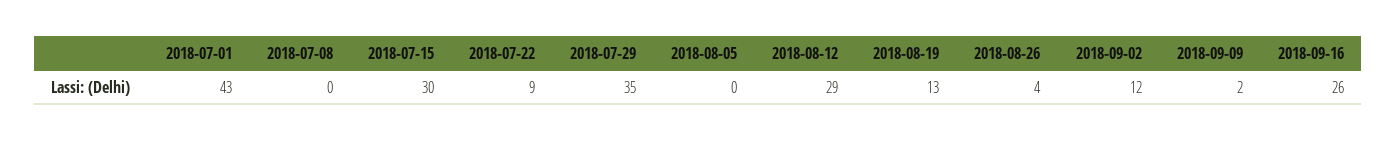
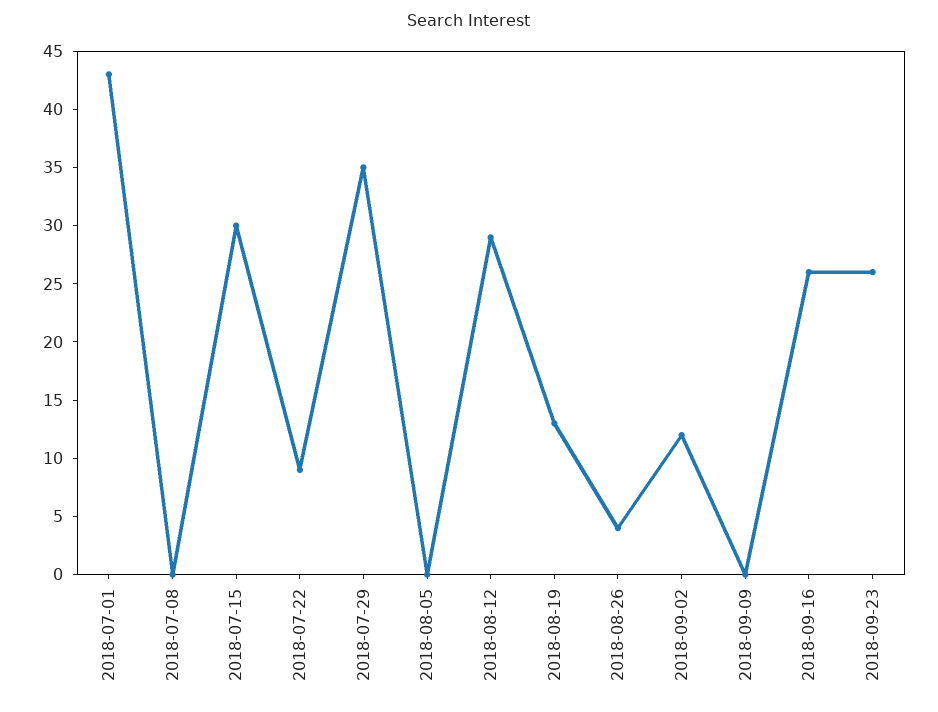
2018-09-09: 2 -> 0
2018-09-23: none -> 26

